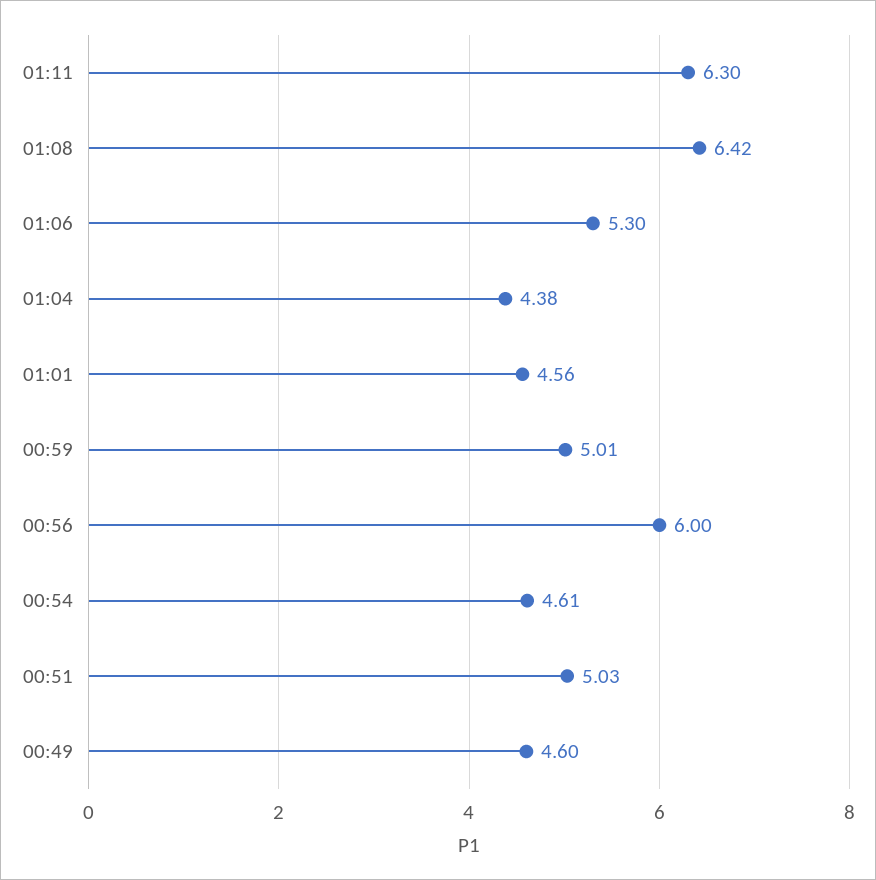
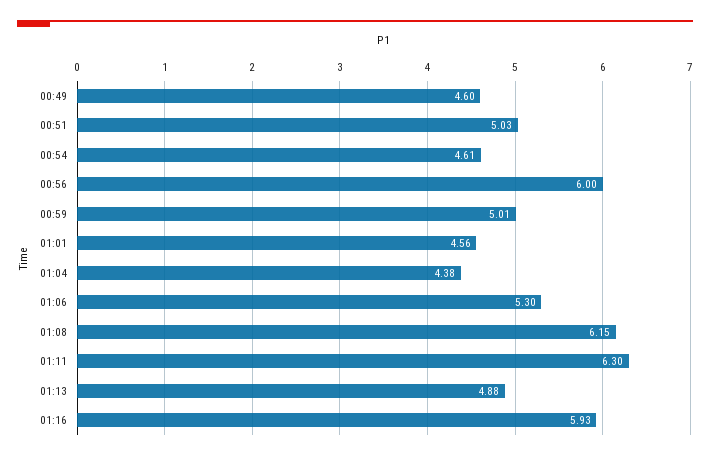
01:08: 6.42 -> 6.15
01:13: none -> 4.88
01:16: none -> 5.93

